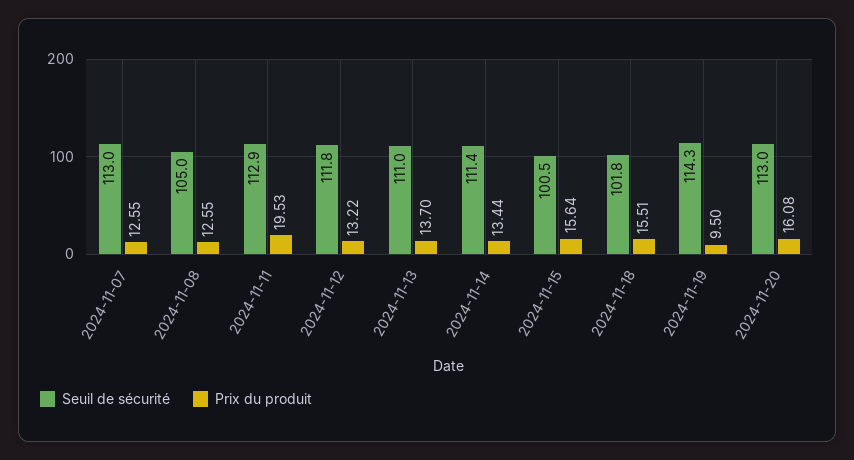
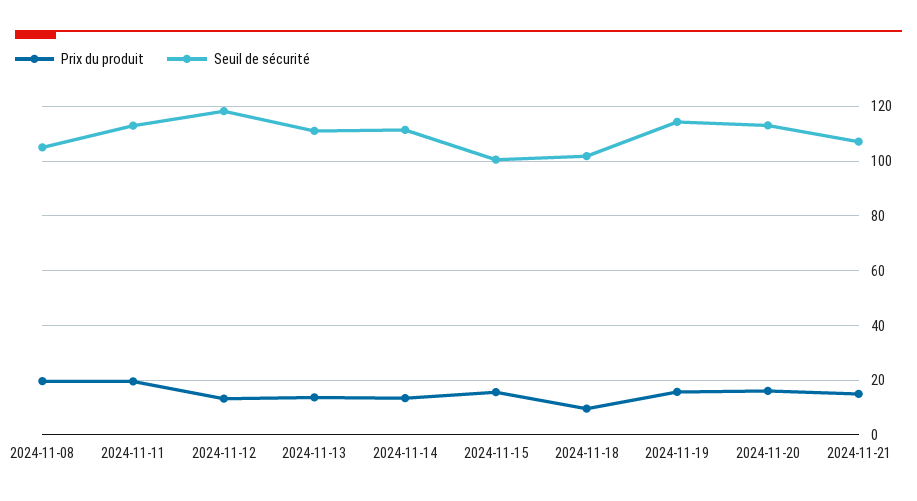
Seuil de sécurité, 2024-11-07: 113 -> none
Prix du produit, 2024-11-07: 12.55 -> none
Prix du produit, 2024-11-08: 12.55 -> 20
Seuil de sécurité, 2024-11-12: 111.8 -> 117.5
Prix du produit, 2024-11-18: 15.51 -> 10
Prix du produit, 2024-11-19: 9.5 -> 15
Prix du produit, 2024-11-21: none -> 15
Seuil de sécurité, 2024-11-21: none -> 107.5

